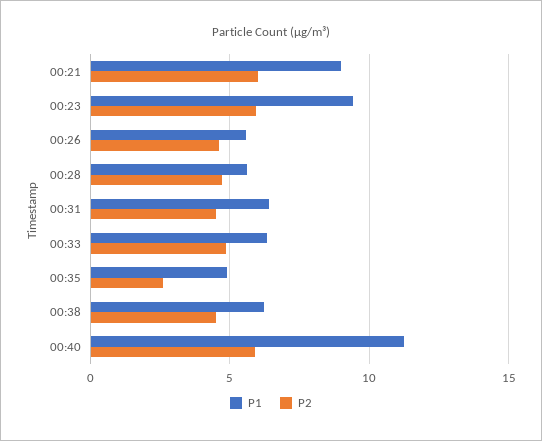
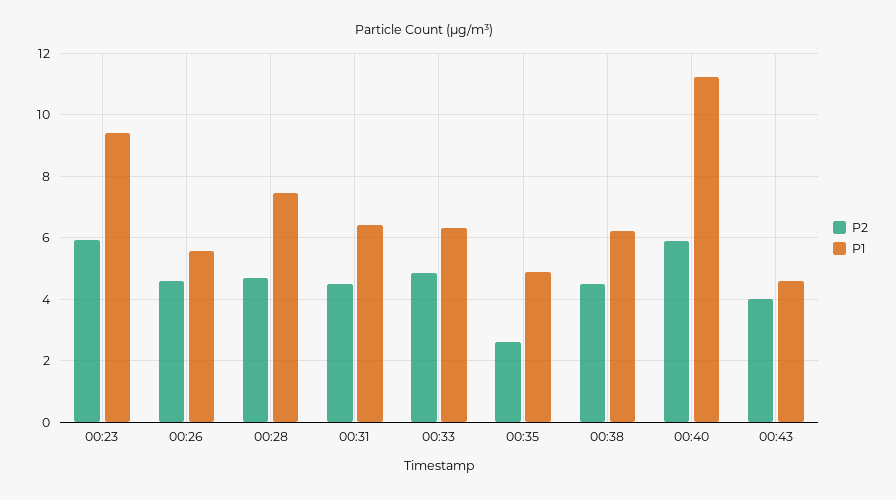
P1, 00:21: 9 -> none
P2, 00:21: 6 -> none
P1, 00:28: 5.5 -> 7.4
P2, 00:43: none -> 4
P1, 00:43: none -> 4.6

